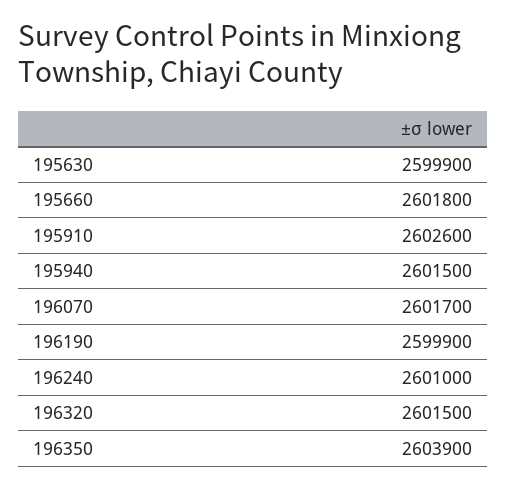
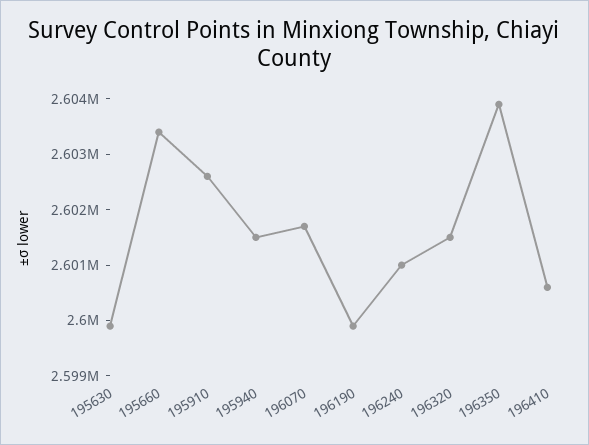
195660: 2601800 -> 2603400
196410: none -> 2600600

